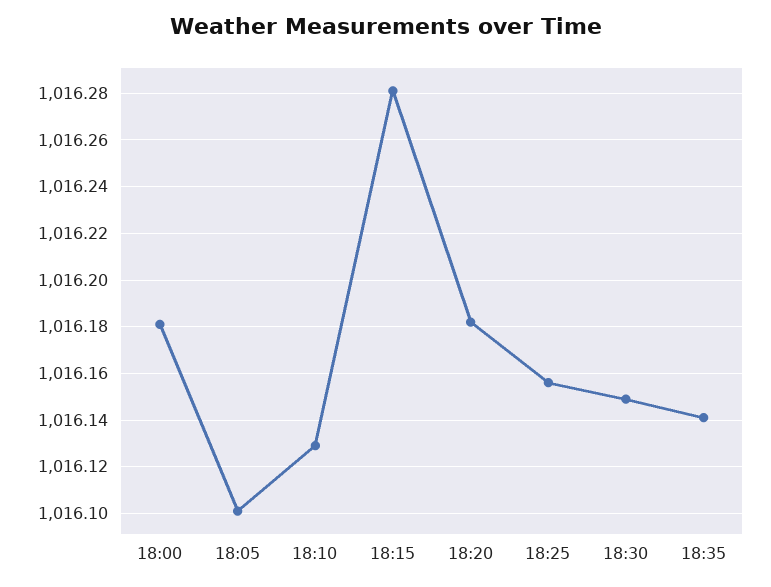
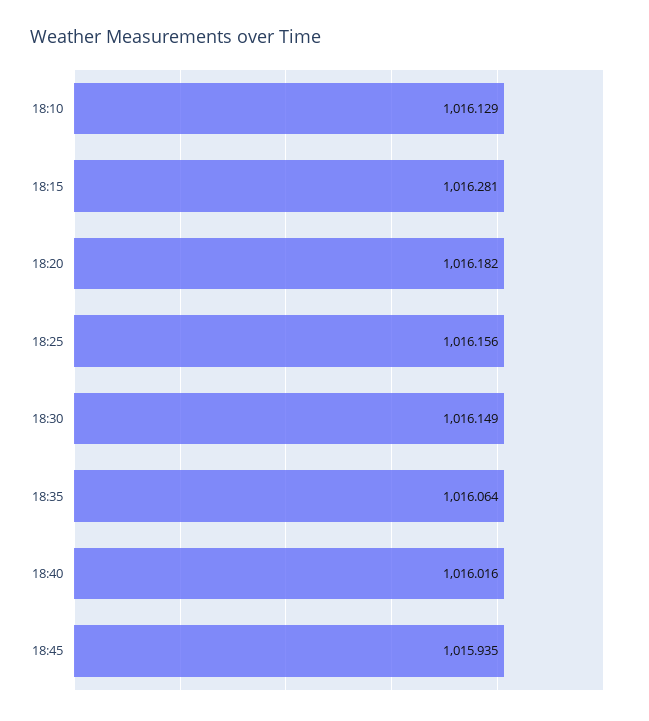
18:00: 1016.18 -> none
18:05: 1016.1 -> none
18:35: 1016.14 -> 1016.064
18:40: none -> 1016.016
18:45: none -> 1015.935

